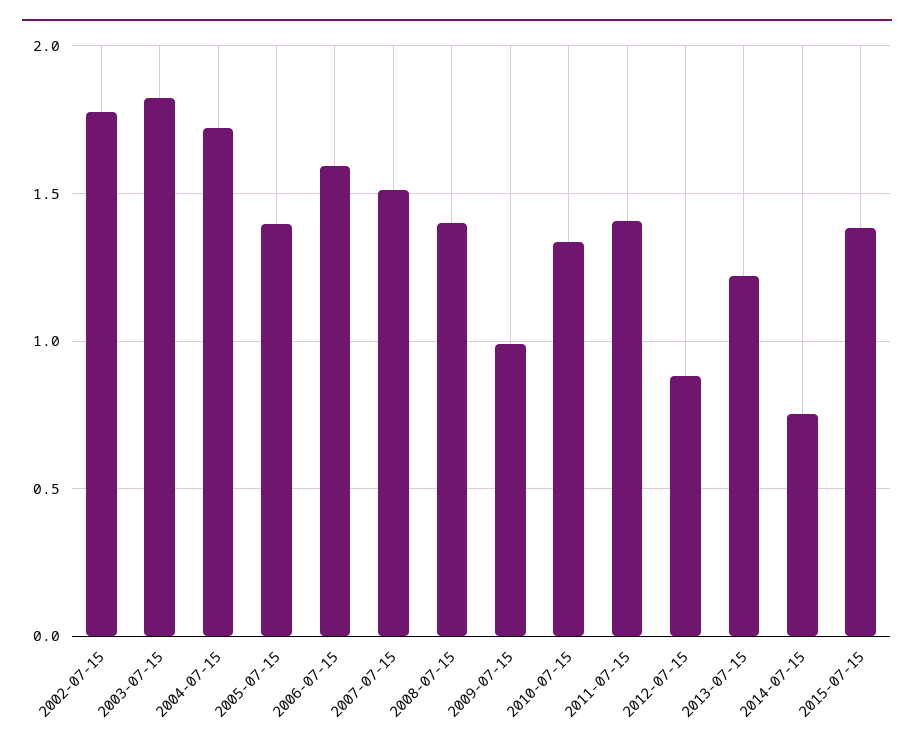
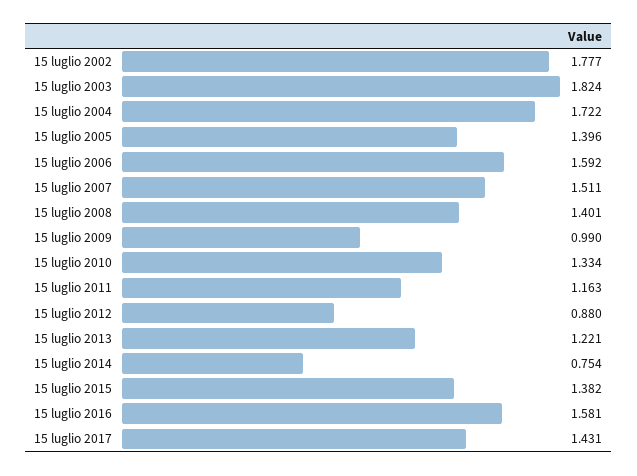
2011-07-15: 1.4 -> 1.163
15 luglio 2016: none -> 1.581
15 luglio 2017: none -> 1.431

